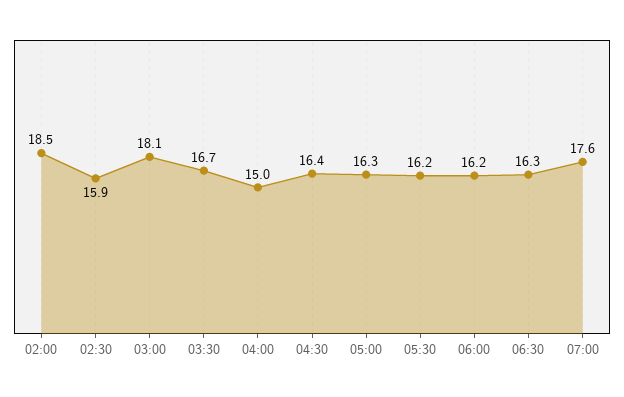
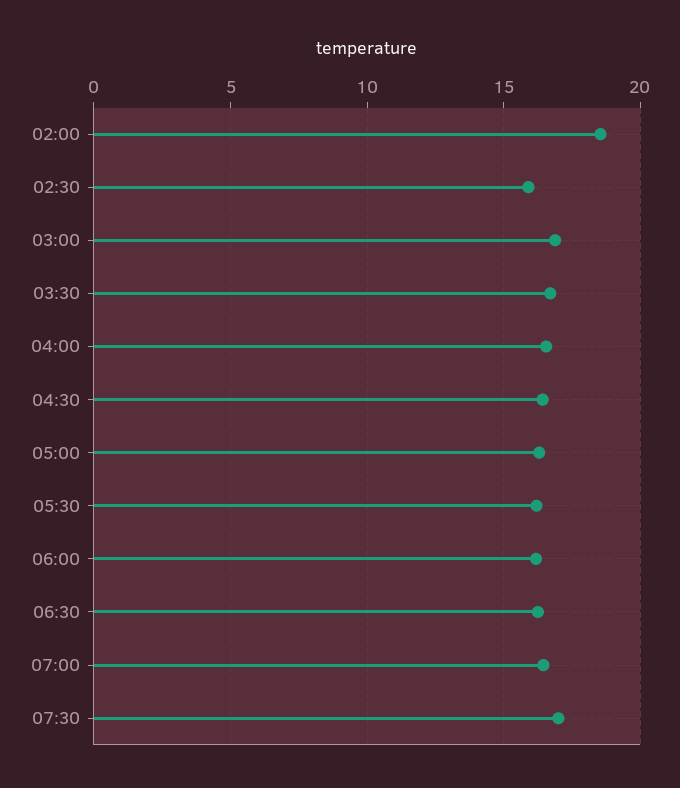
03:00: 18.1 -> 17
04:00: 15 -> 16.5
07:00: 17.6 -> 16.5
07:30: none -> 17

